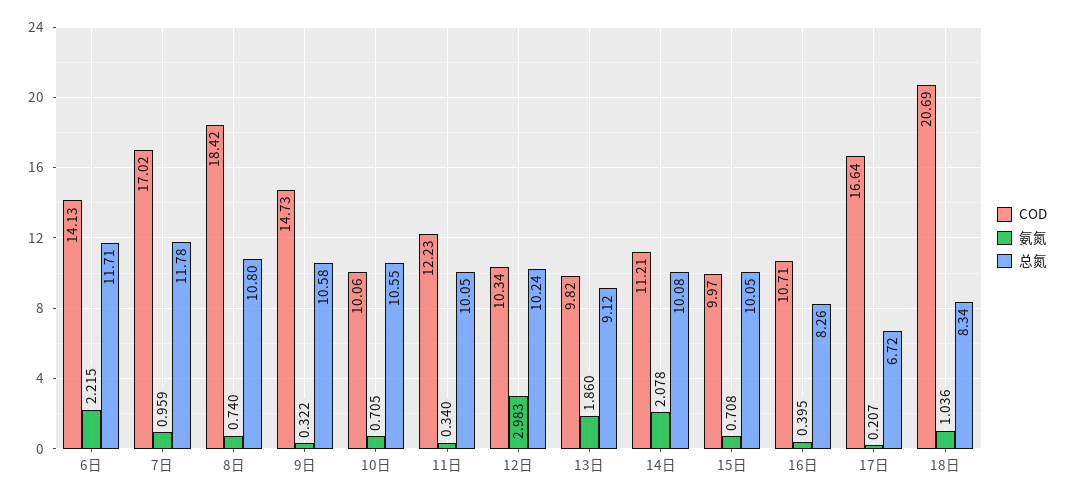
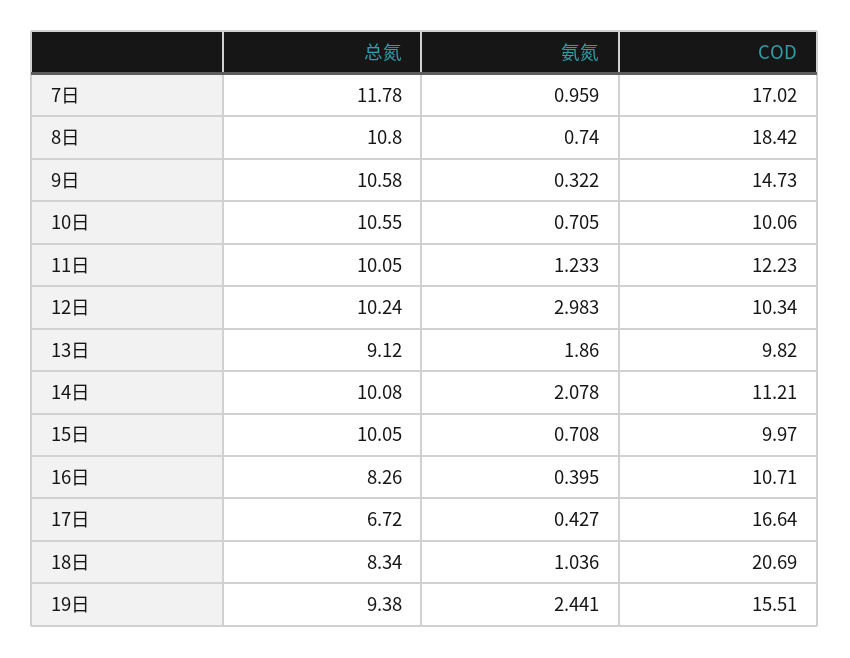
COD, 6日: 14.13 -> none
氨氮, 6日: 2.215 -> none
总氮, 6日: 11.71 -> none
氨氮, 11日: 0.34 -> 1.233
氨氮, 17日: 0.207 -> 0.427
总氮, 19日: none -> 9.38
氨氮, 19日: none -> 2.441
COD, 19日: none -> 15.51

